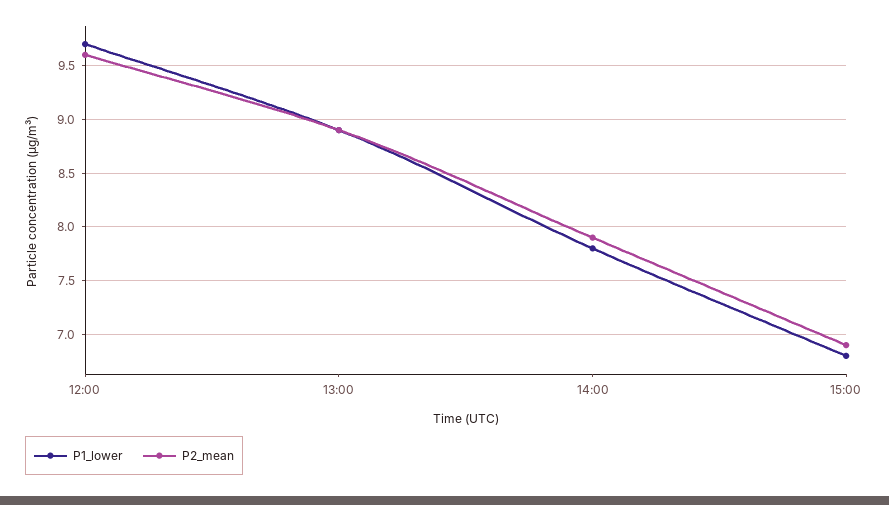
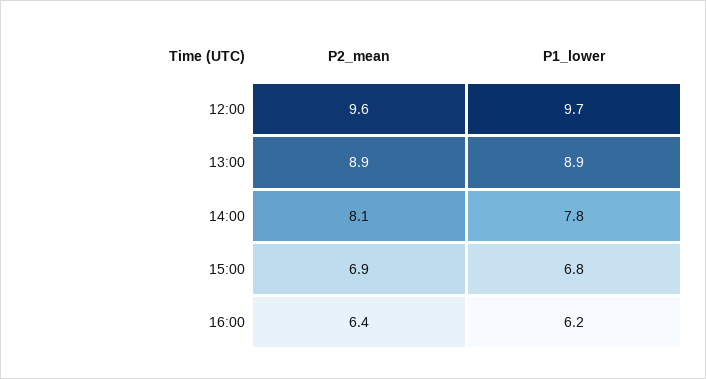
P2_mean, 14:00: 7.9 -> 8.1
P2_mean, 16:00: none -> 6.4
P1_lower, 16:00: none -> 6.2

